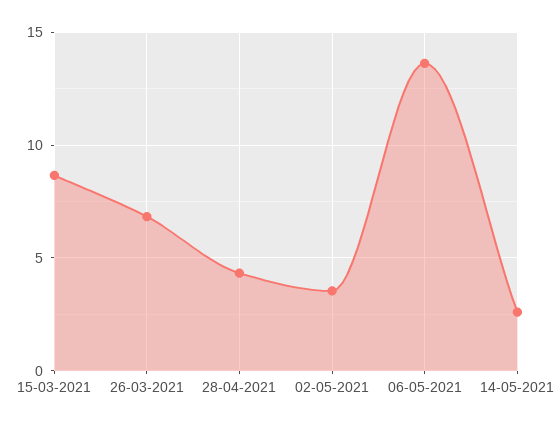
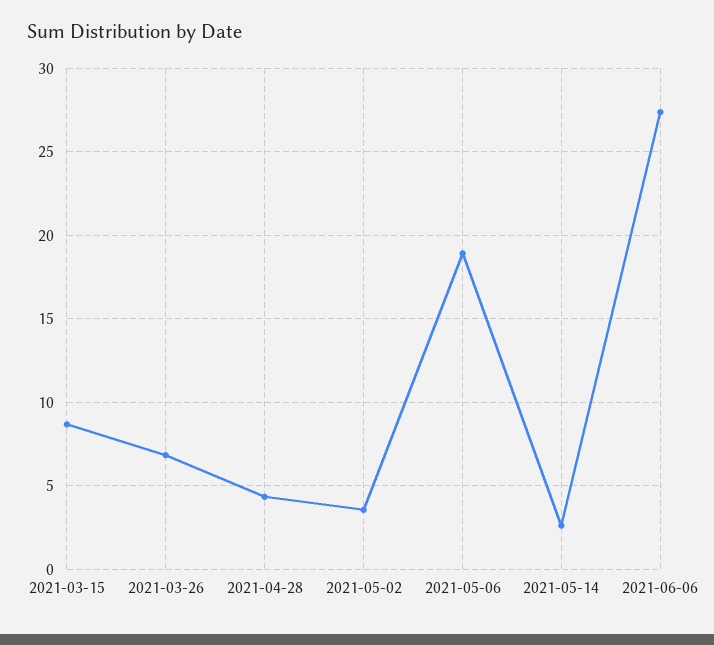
06-05-2021: 13.5 -> 19
2021-06-06: none -> 27.5

